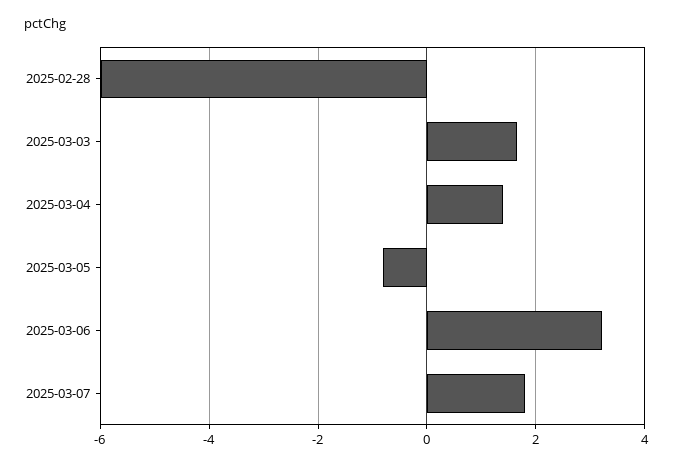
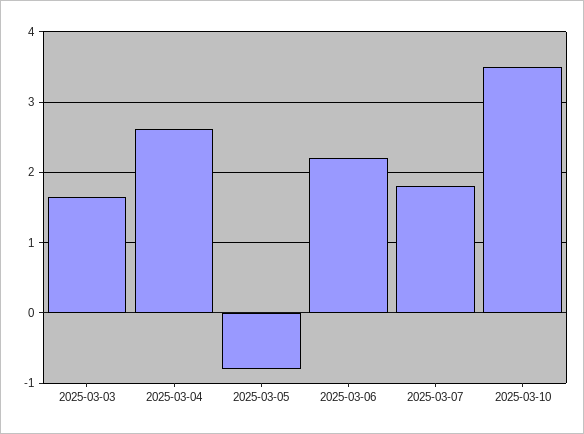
2025-02-28: -6 -> none
2025-03-04: 1.4 -> 2.6
2025-03-06: 3.2 -> 2.2
2025-03-10: none -> 3.5

